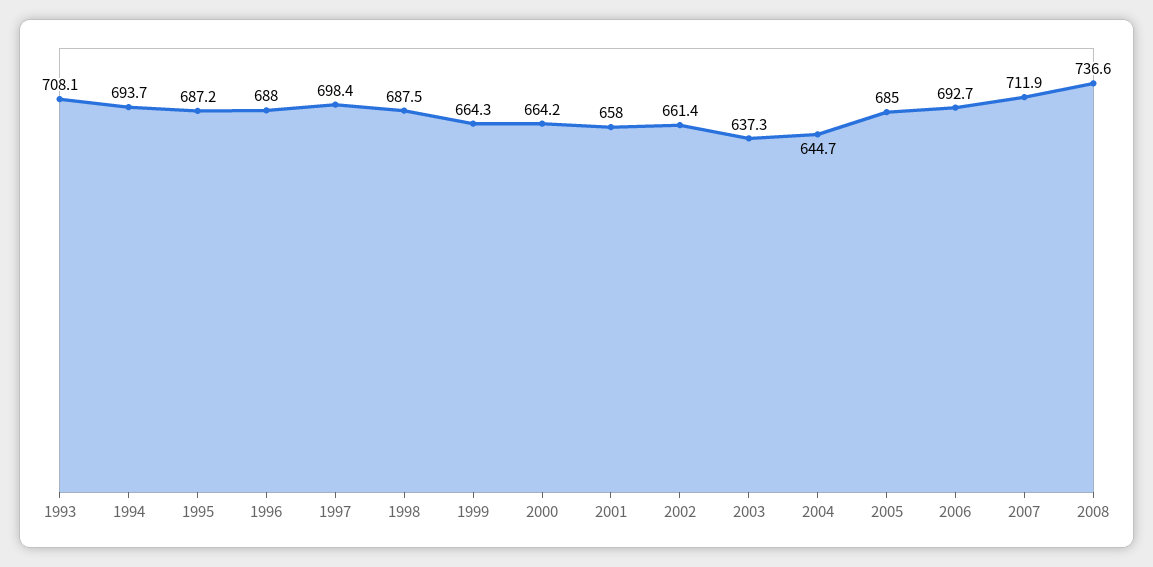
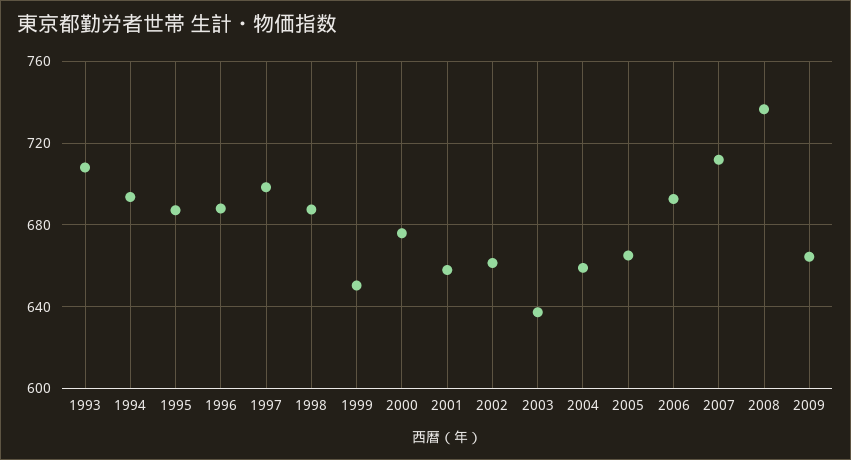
1999: 664.3 -> 650
2000: 664.2 -> 675
2004: 644.7 -> 660
2005: 685 -> 665
2009: none -> 665

